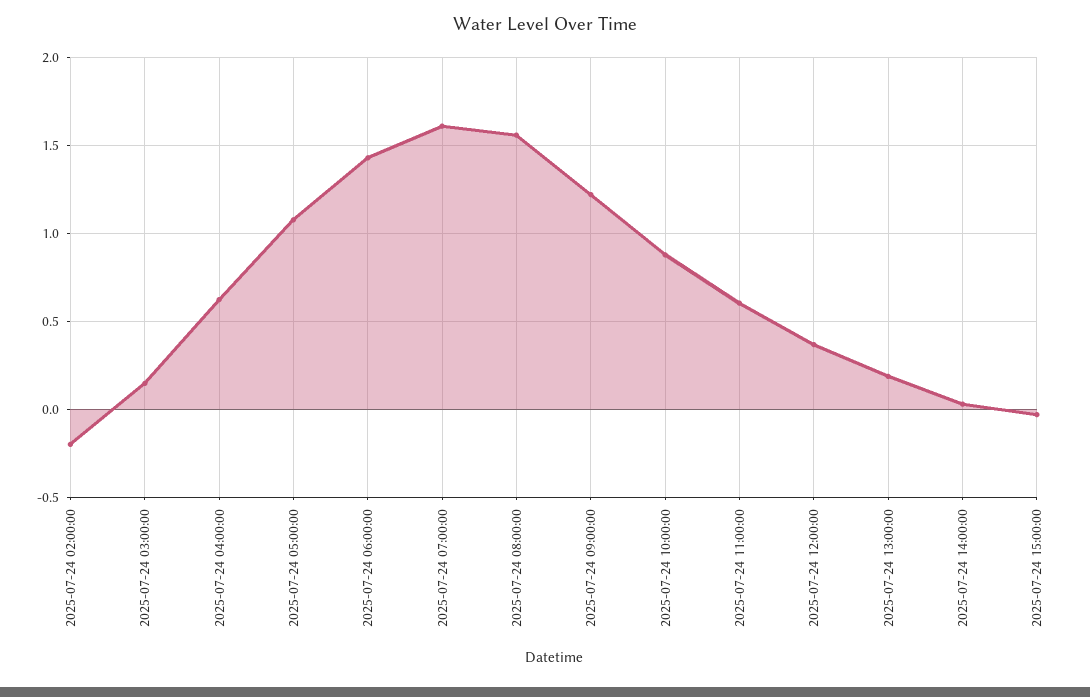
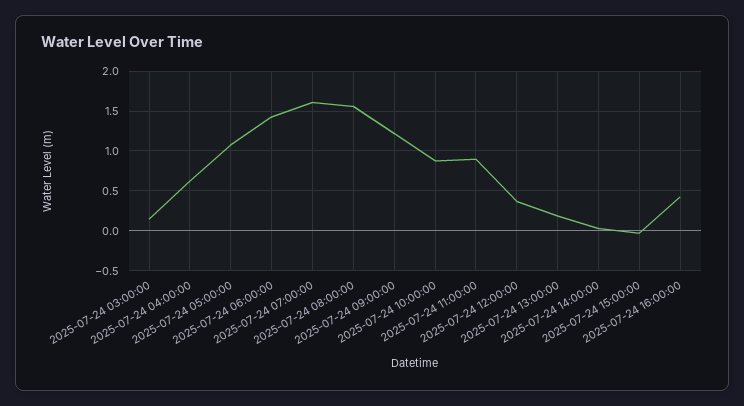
2025-07-24 02:00:00: -0.2 -> none
2025-07-24 11:00:00: 0.6 -> 0.9
2025-07-24 16:00:00: none -> 0.4

